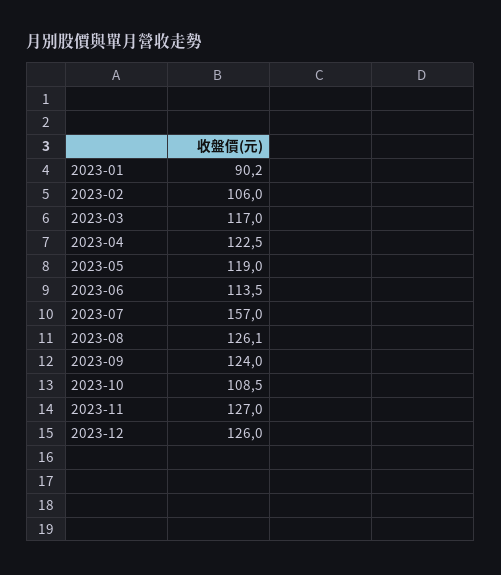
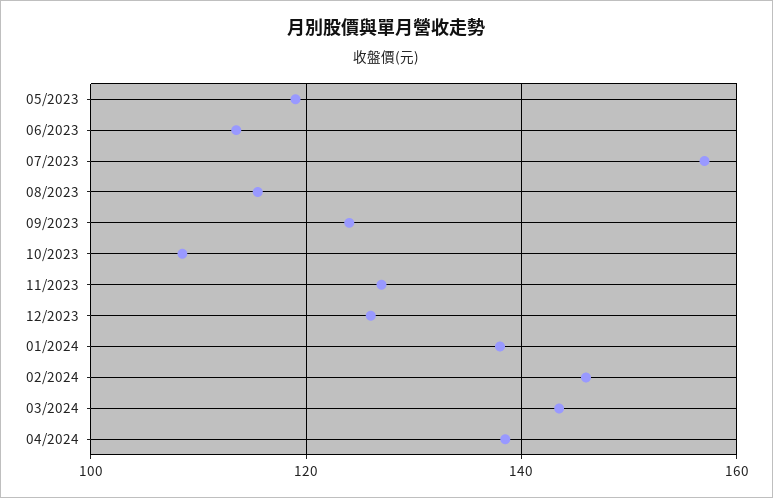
2023-01: 90.2 -> none
2023-02: 106 -> none
2023-03: 117 -> none
2023-04: 122.5 -> none
2023-08: 126.1 -> 116
01/2024: none -> 138
02/2024: none -> 146
03/2024: none -> 144
04/2024: none -> 138

